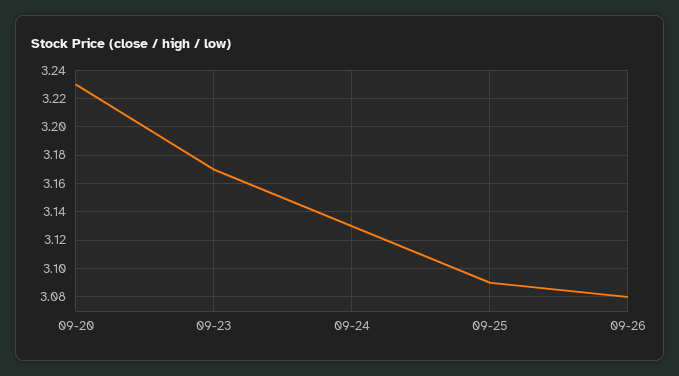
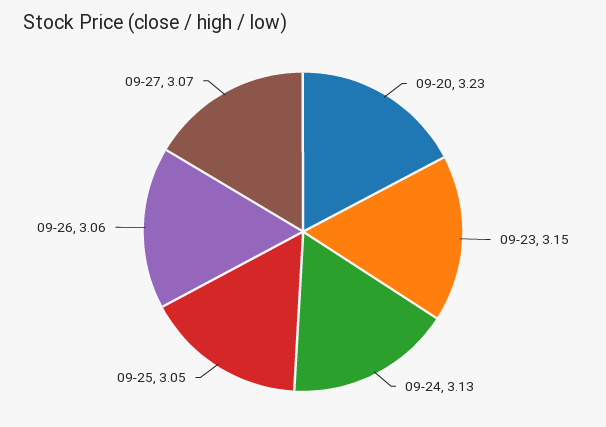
09-23: 3.17 -> 3.15
09-25: 3.09 -> 3.05
09-26: 3.08 -> 3.06
09-27: none -> 3.07

